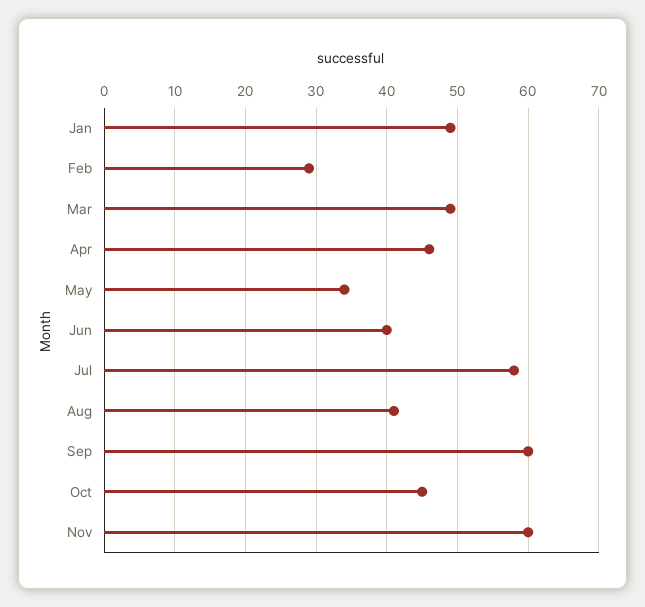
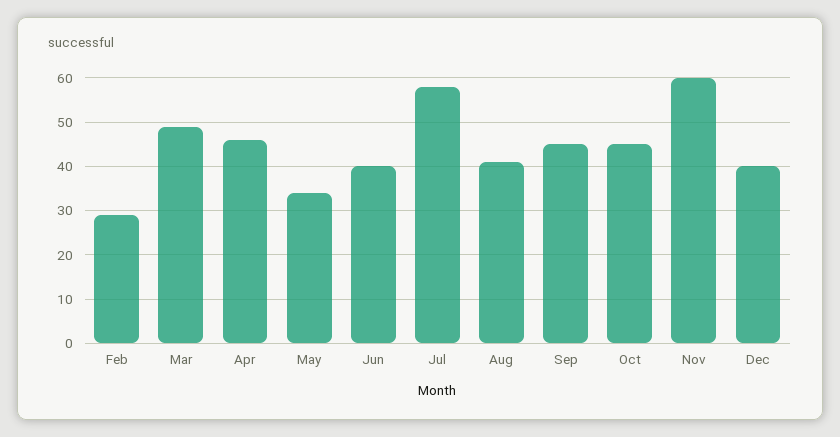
Jan: 49 -> none
Sep: 60 -> 45
Dec: none -> 40

